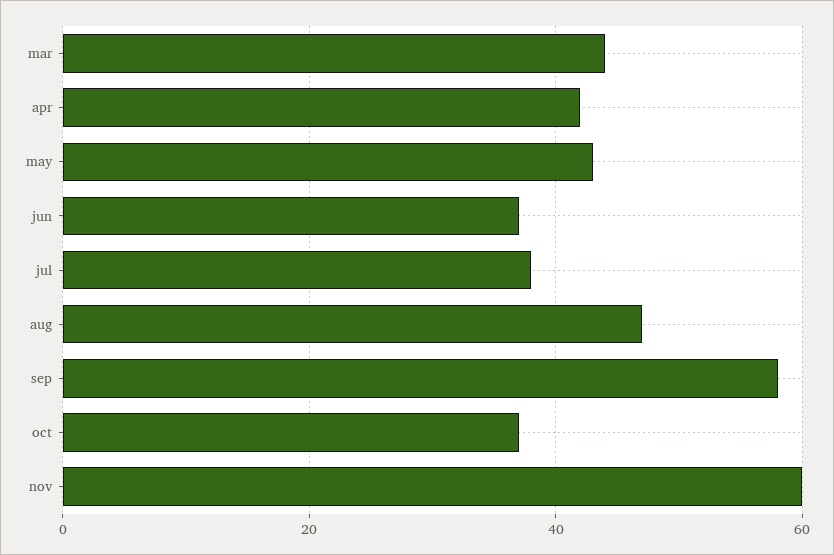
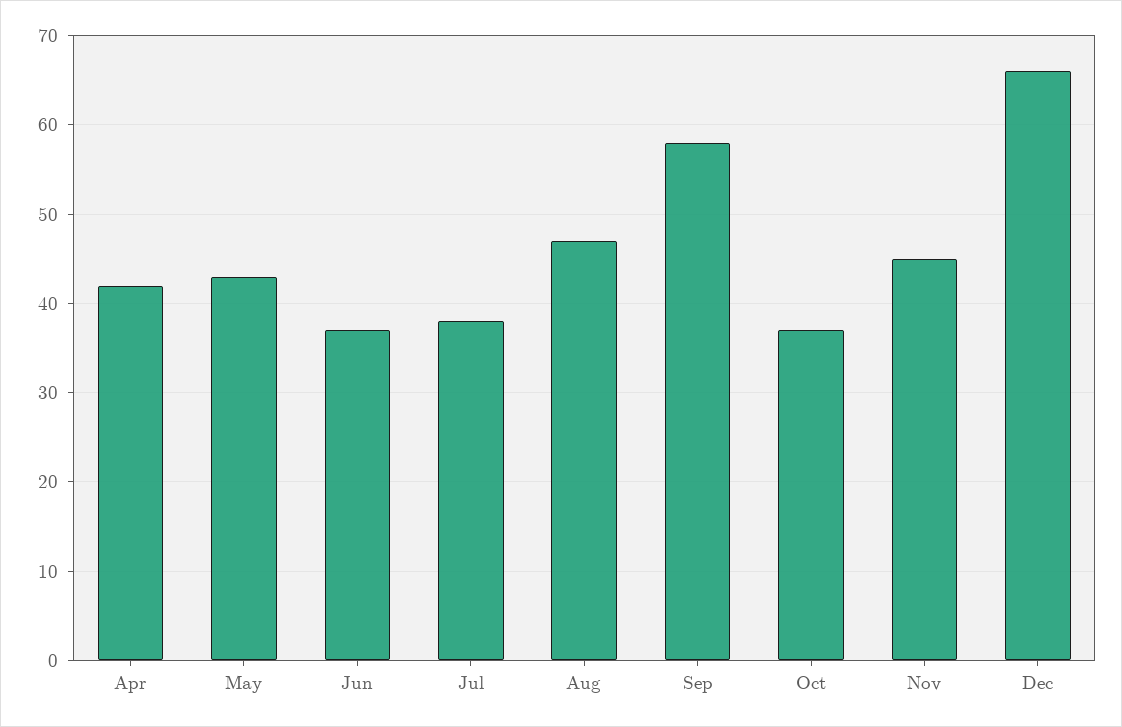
mar: 45 -> none
nov: 60 -> 45
Dec: none -> 66

